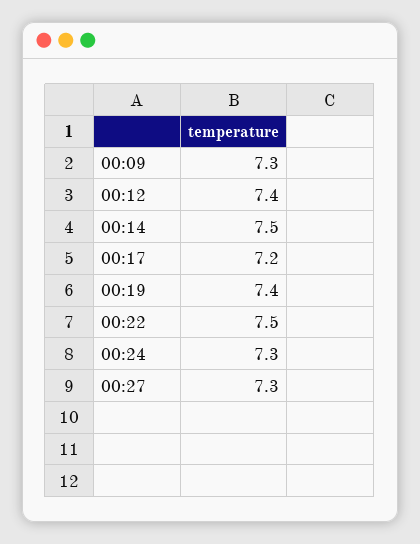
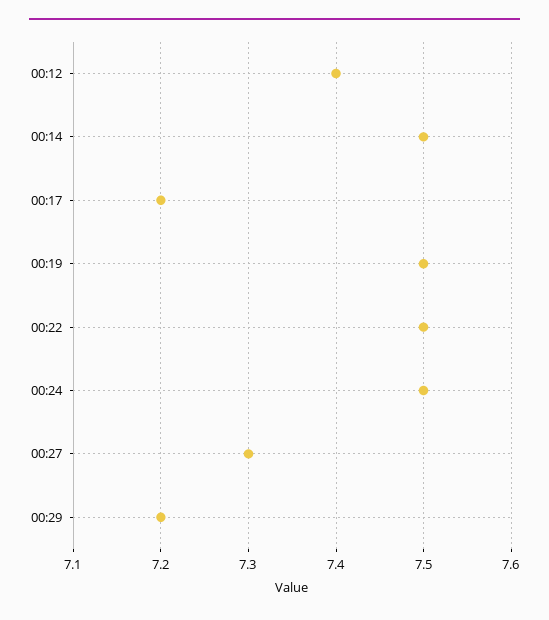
00:09: 7.3 -> none
00:19: 7.4 -> 7.5
00:24: 7.3 -> 7.5
00:29: none -> 7.2

